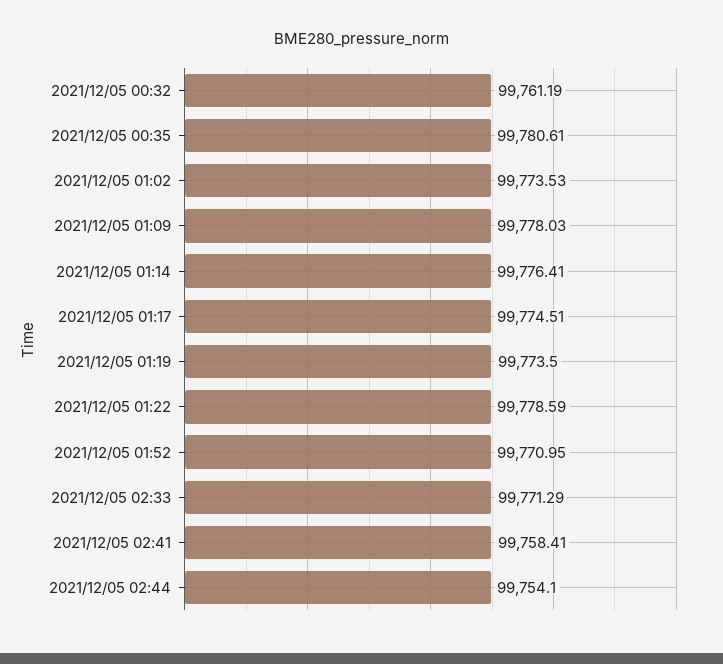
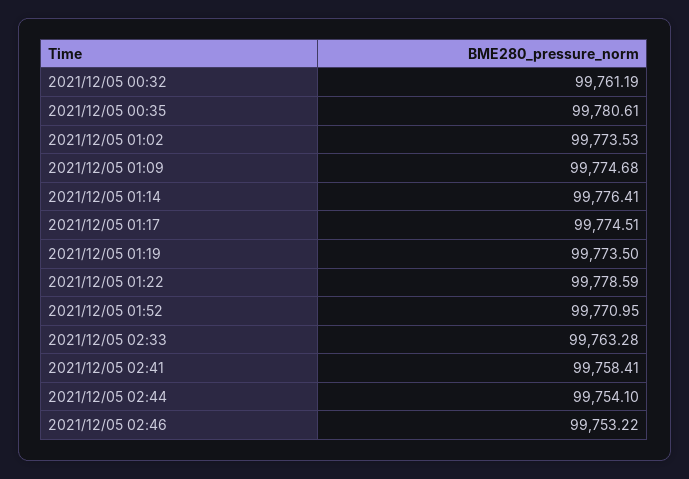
2021/12/05 01:09: 99778.03 -> 99774.68
2021/12/05 02:33: 99771.29 -> 99763.28
2021/12/05 02:46: none -> 99753.22

